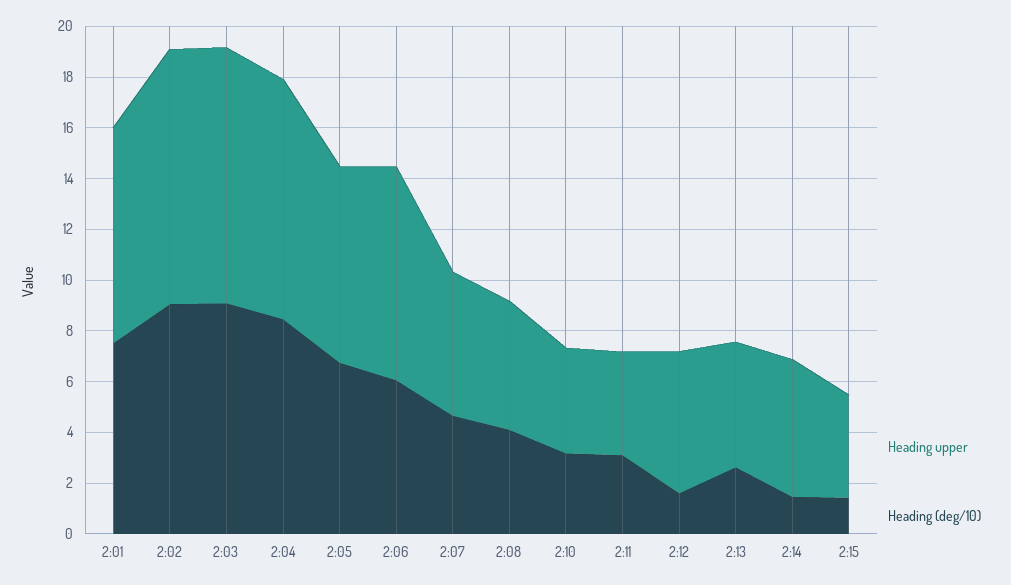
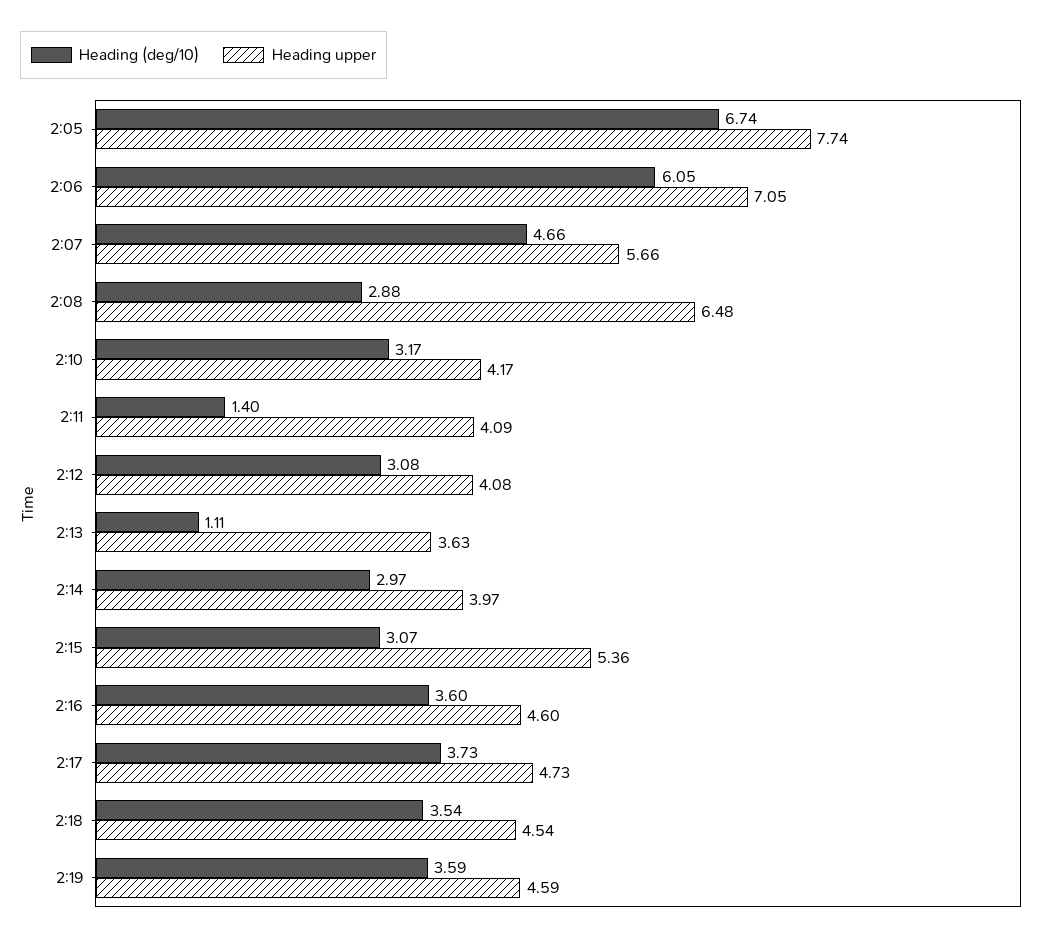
Heading upper, 2:01: 8.5 -> none
Heading (deg/10), 2:01: 7.5 -> none
Heading upper, 2:02: 10 -> none
Heading (deg/10), 2:02: 9 -> none
Heading upper, 2:03: 10 -> none
Heading (deg/10), 2:03: 9 -> none
Heading upper, 2:04: 9.5 -> none
Heading (deg/10), 2:04: 8.5 -> none
Heading upper, 2:06: 8.5 -> 7.05
Heading upper, 2:08: 5 -> 6.48
Heading (deg/10), 2:08: 4 -> 2.88
Heading (deg/10), 2:11: 3 -> 1.4
Heading upper, 2:12: 5.5 -> 4.08
Heading (deg/10), 2:12: 1.5 -> 3.08
Heading upper, 2:13: 5 -> 3.63
Heading (deg/10), 2:13: 2.5 -> 1.11
Heading upper, 2:14: 5.5 -> 3.97
Heading (deg/10), 2:14: 1.5 -> 2.97
Heading upper, 2:15: 4 -> 5.36
Heading (deg/10), 2:15: 1.5 -> 3.07
Heading (deg/10), 2:16: none -> 3.6
Heading upper, 2:16: none -> 4.6
Heading (deg/10), 2:17: none -> 3.73
Heading upper, 2:17: none -> 4.73
Heading (deg/10), 2:18: none -> 3.54
Heading upper, 2:18: none -> 4.54
Heading (deg/10), 2:19: none -> 3.59
Heading upper, 2:19: none -> 4.59

